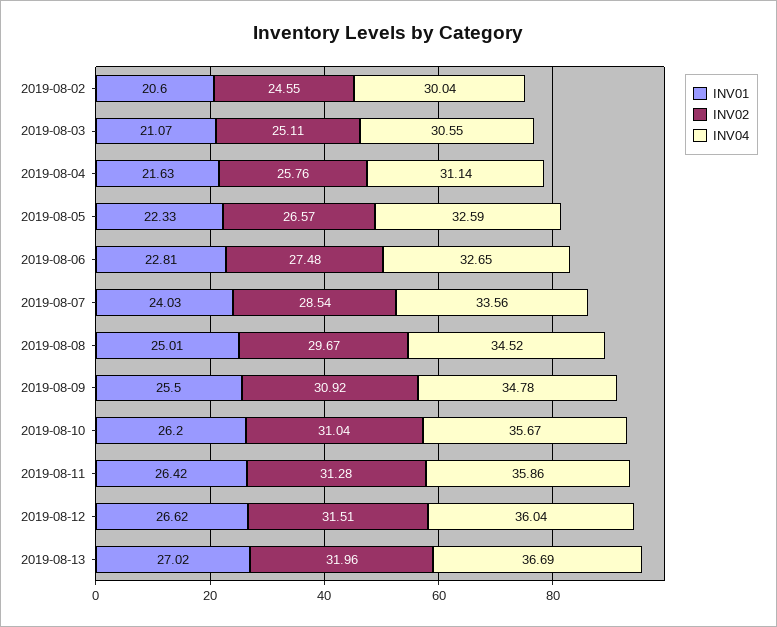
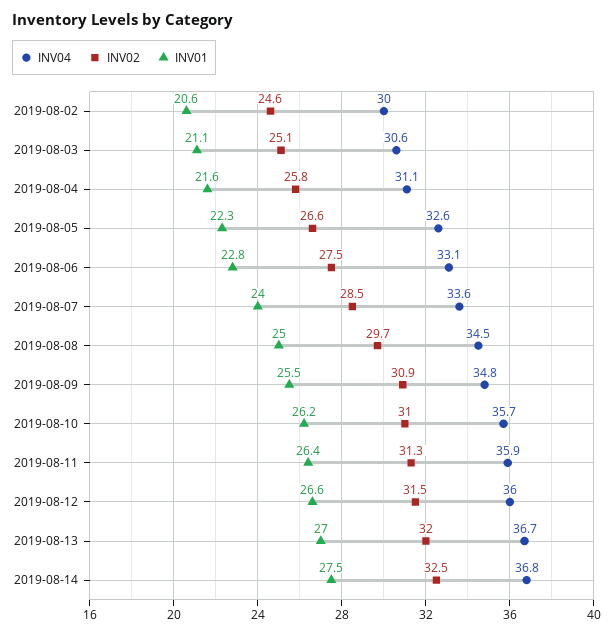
INV04, 2019-08-06: 32.65 -> 33.1
INV04, 2019-08-14: none -> 36.8
INV02, 2019-08-14: none -> 32.5
INV01, 2019-08-14: none -> 27.5

